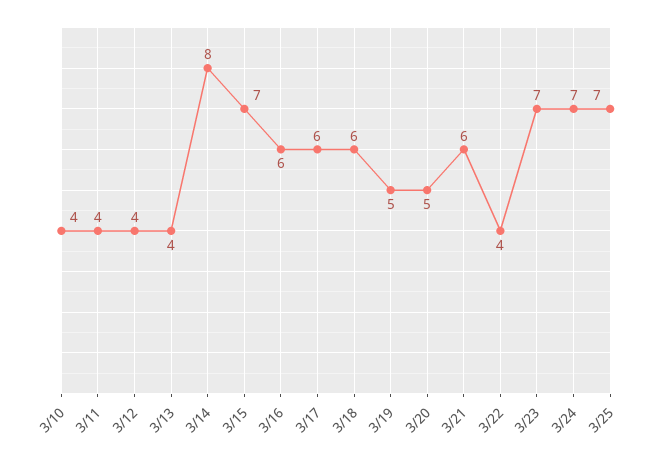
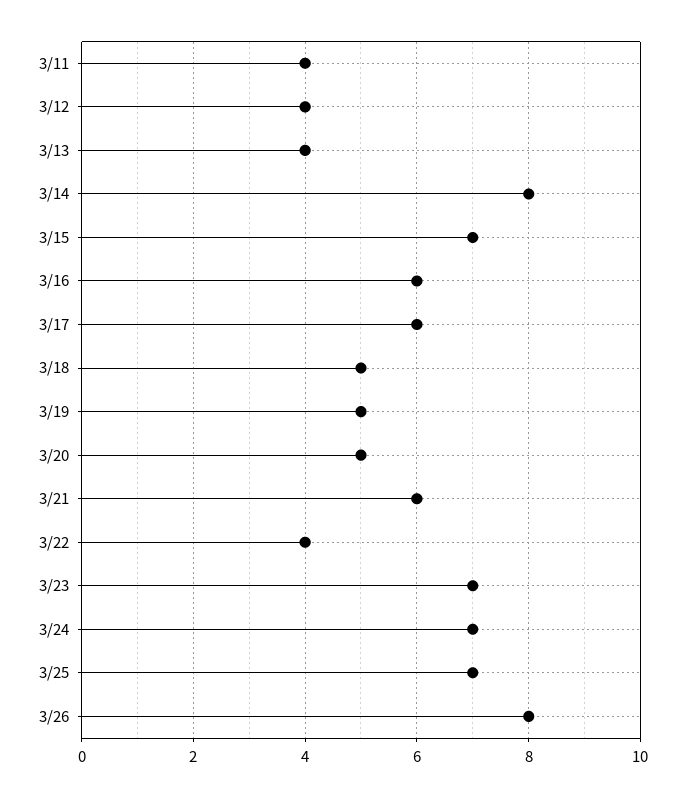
3/10: 4 -> none
3/18: 6 -> 5
3/26: none -> 8

